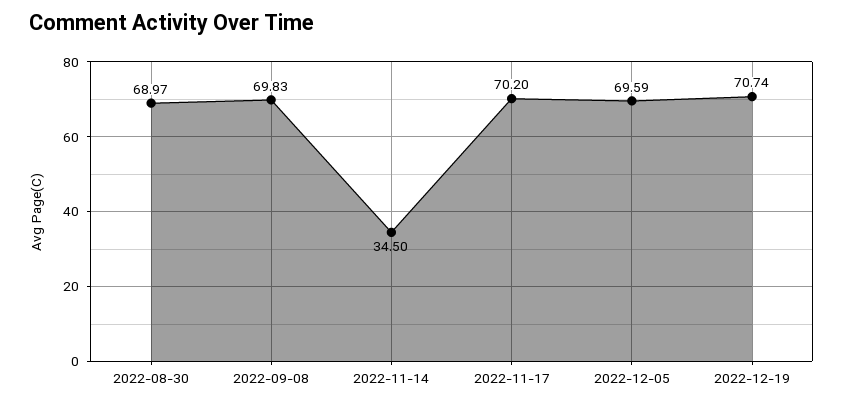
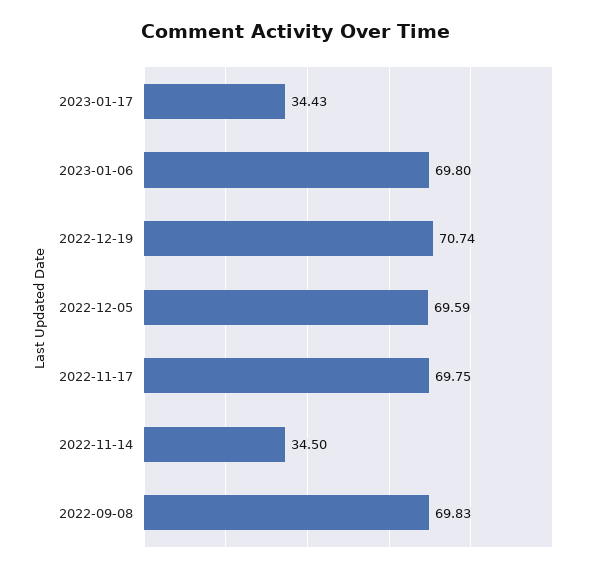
2022-08-30: 68.97 -> none
2022-11-17: 70.2 -> 69.75
2023-01-17: none -> 34.43
2023-01-06: none -> 69.8

